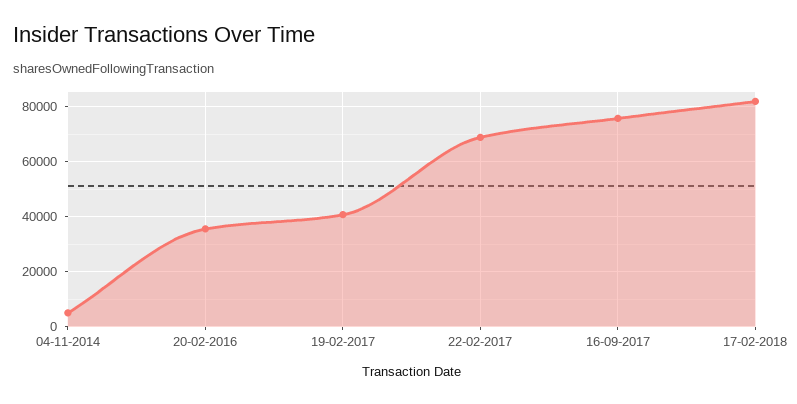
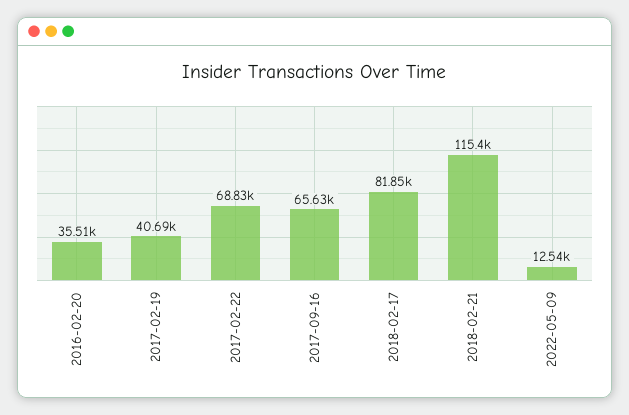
04-11-2014: 5000 -> none
16-09-2017: 75000 -> 65630
2018-02-21: none -> 115400
2022-05-09: none -> 12540

